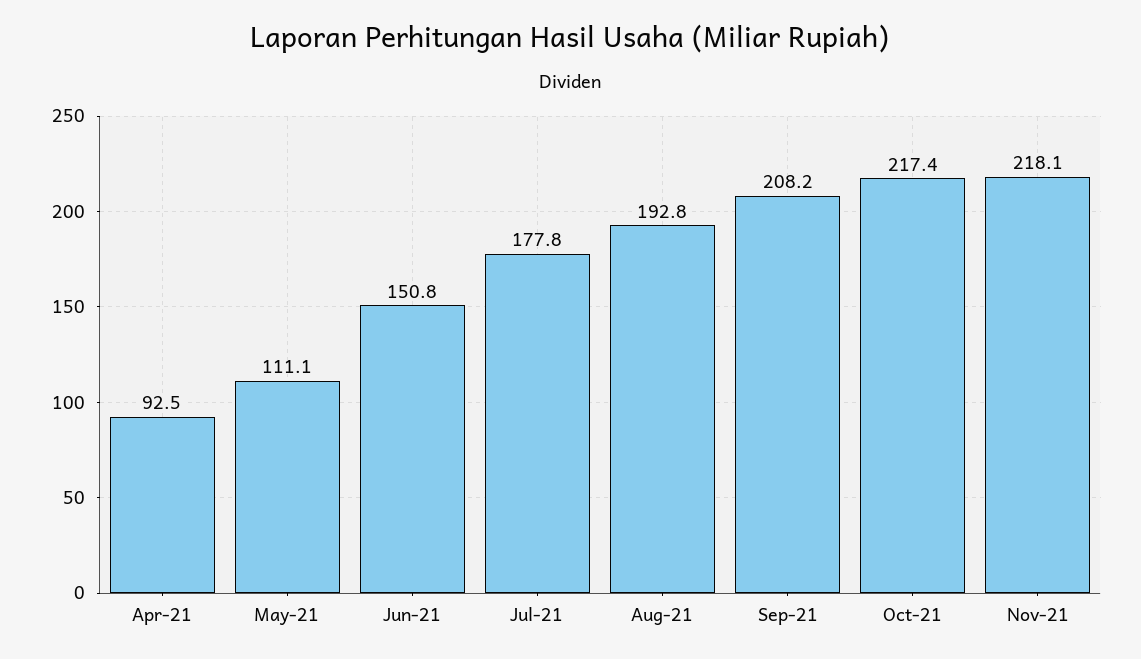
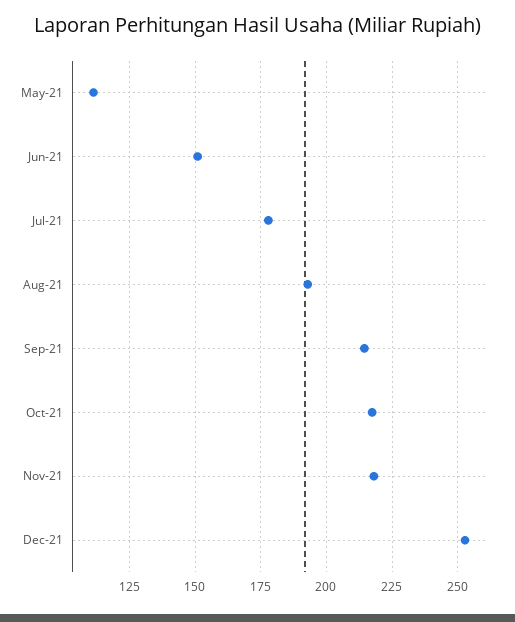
Apr-21: 92.5 -> none
Sep-21: 208.2 -> 215
Dec-21: none -> 252.5

